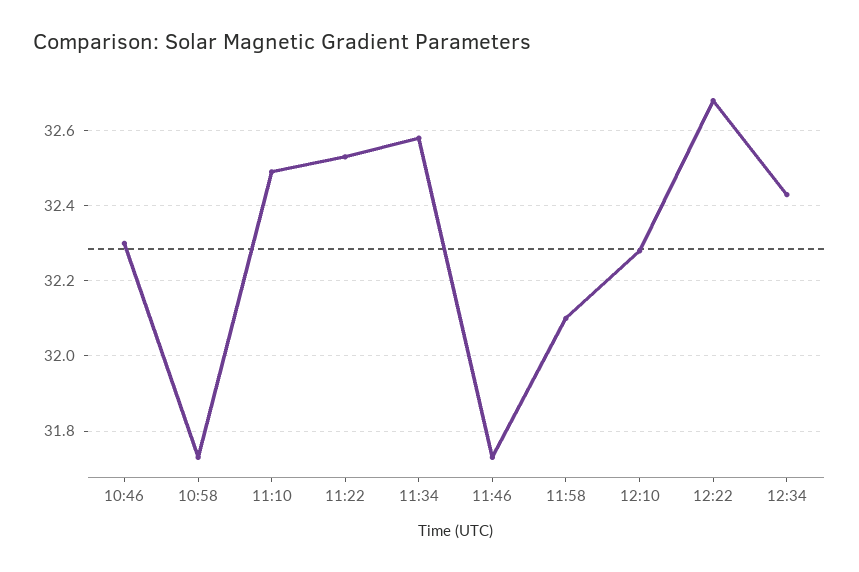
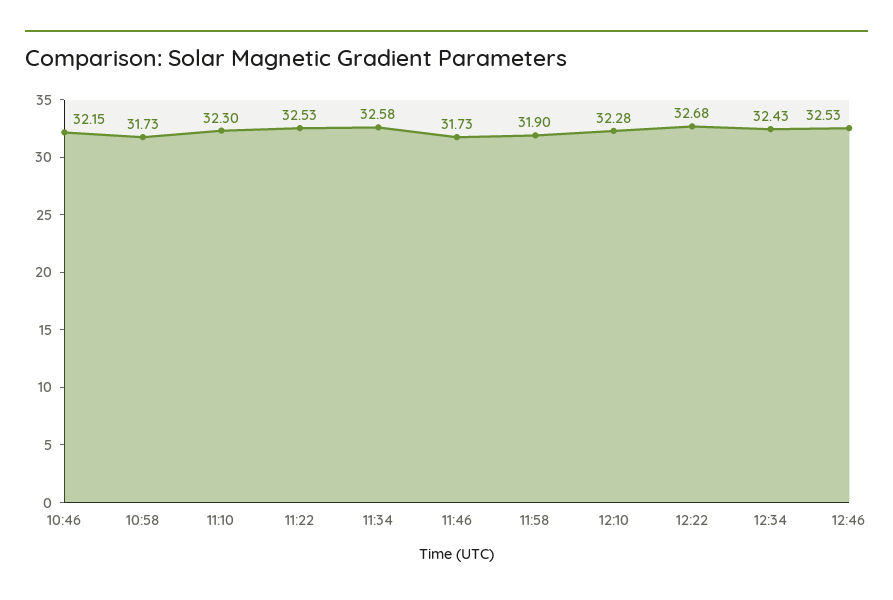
10:46: 32.3 -> 32.15
11:10: 32.5 -> 32.3
11:58: 32.1 -> 31.9
12:46: none -> 32.53

